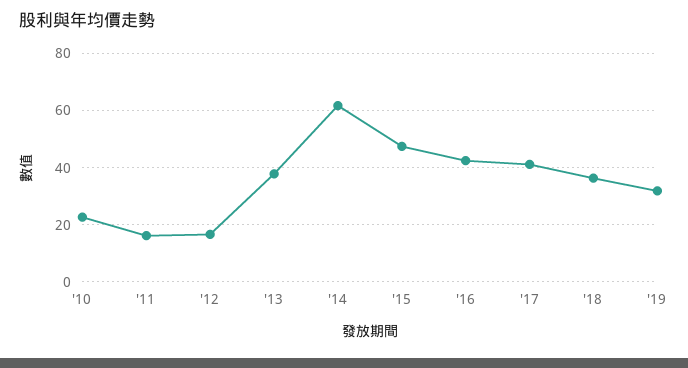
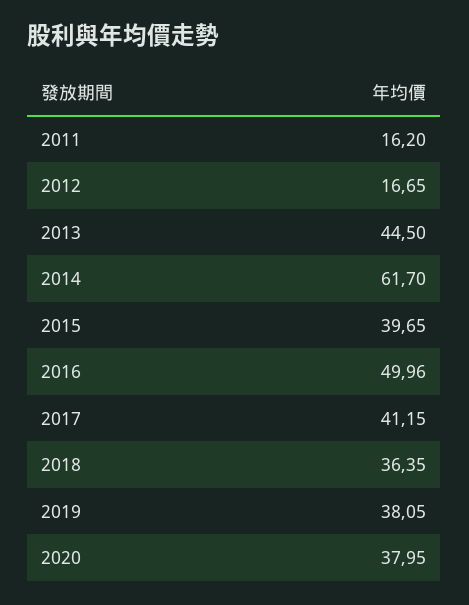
'10: 22.5 -> none
'13: 37.5 -> 44.5
'15: 47.5 -> 39.65
'16: 42.5 -> 49.96
'19: 32.5 -> 38.05
2020: none -> 37.95

